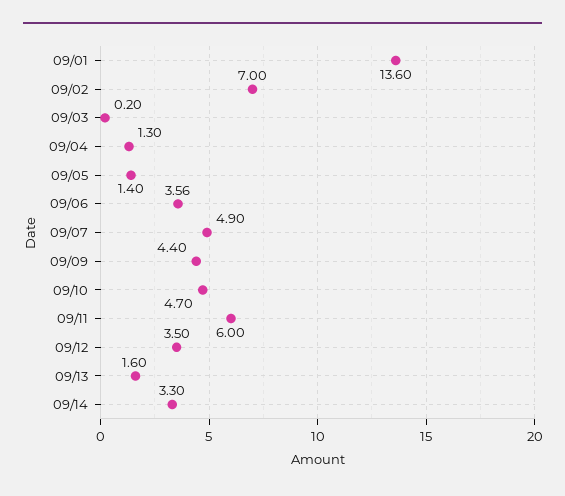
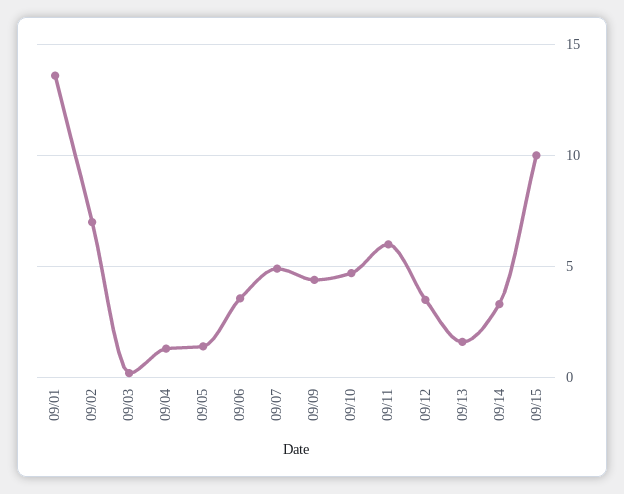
09/15: none -> 10

